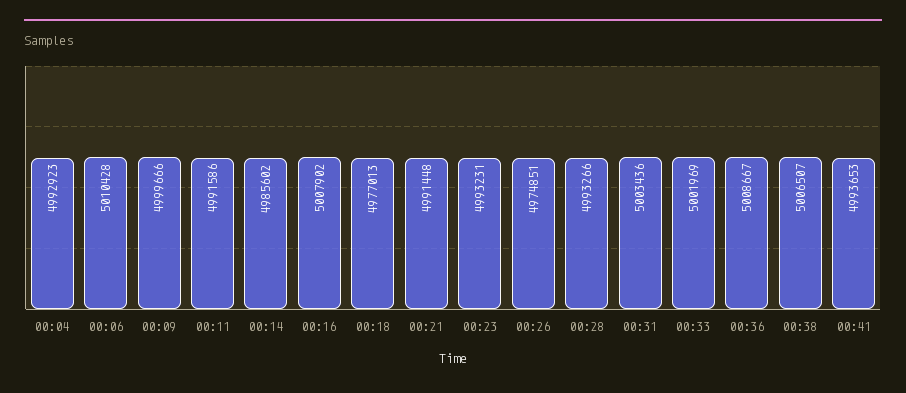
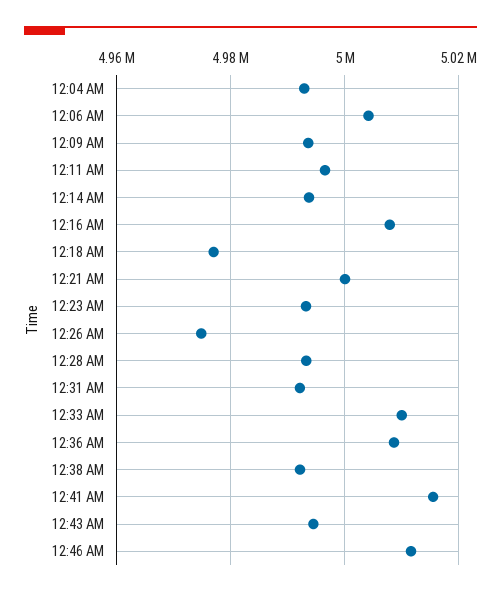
00:06: 5010428 -> 5004000
00:09: 4999666 -> 4994000
00:11: 4991586 -> 4996000
00:14: 4985602 -> 4994000
00:21: 4991448 -> 5000000
00:31: 5003436 -> 4992000
00:33: 5001969 -> 5010000
00:38: 5006507 -> 4992000
00:41: 4993653 -> 5016000
12:43 AM: none -> 4994000
12:46 AM: none -> 5012000

